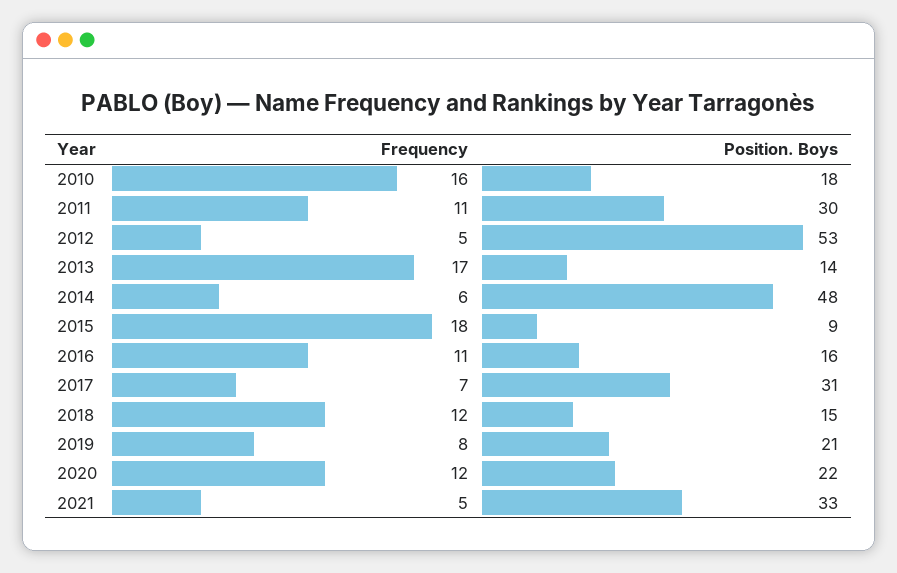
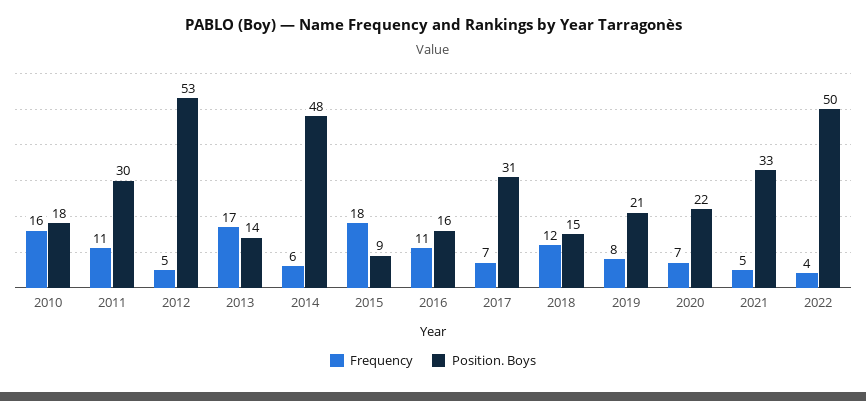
Frequency, 2020: 12 -> 7
Frequency, 2022: none -> 4
Position. Boys, 2022: none -> 50

